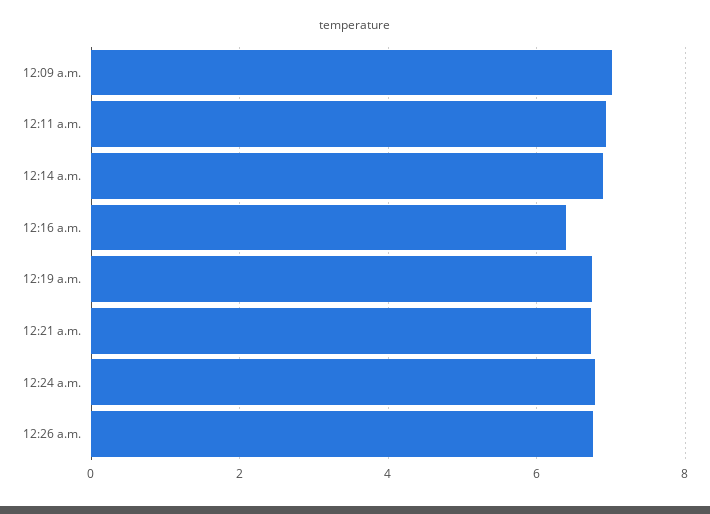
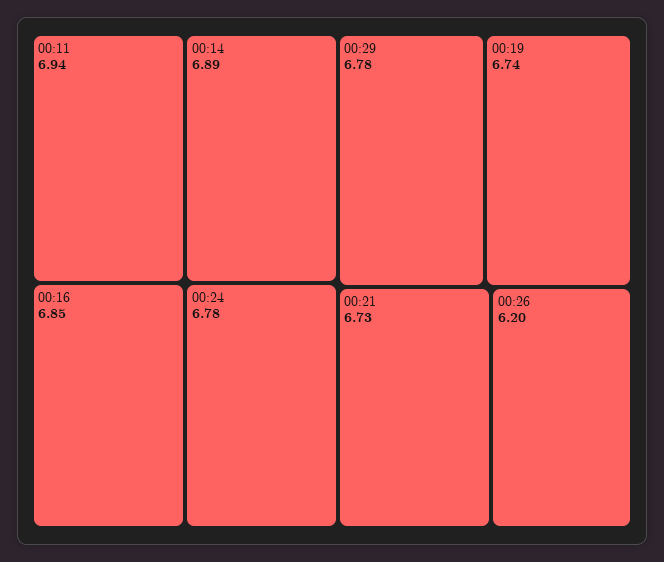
12:09 a.m.: 7 -> none
12:16 a.m.: 6.4 -> 6.85
12:26 a.m.: 6.8 -> 6.2
00:29: none -> 6.78

